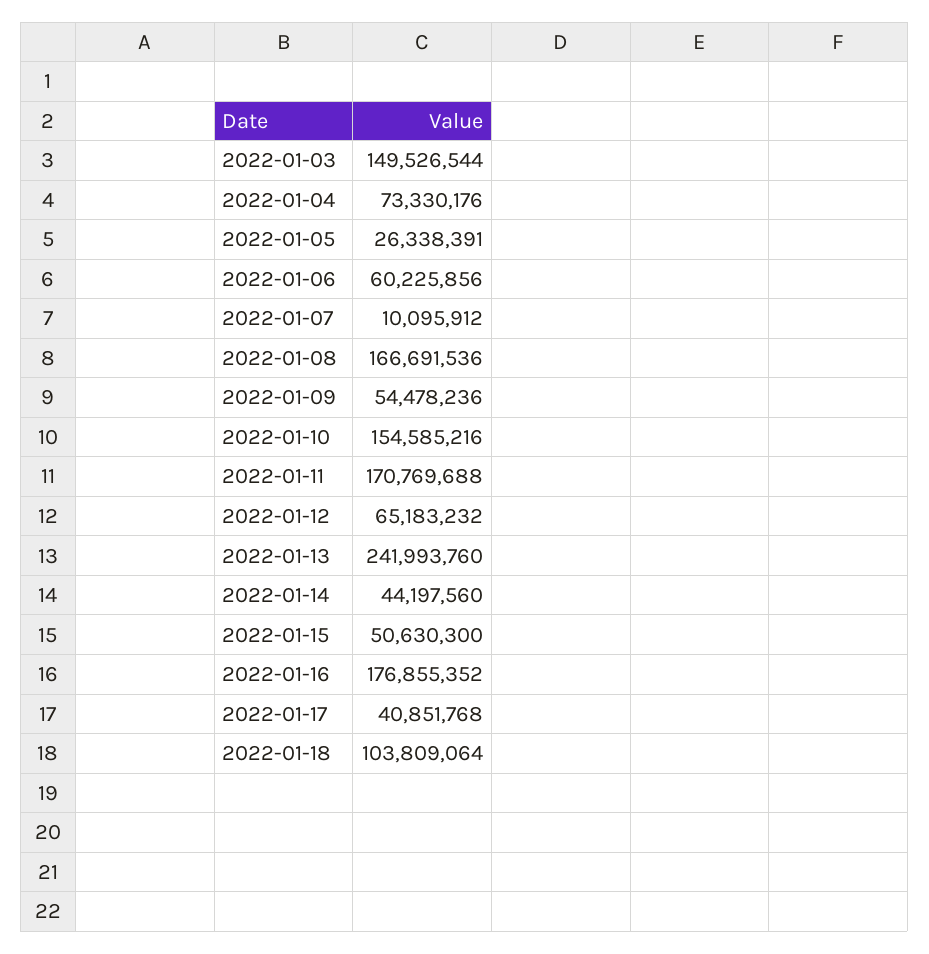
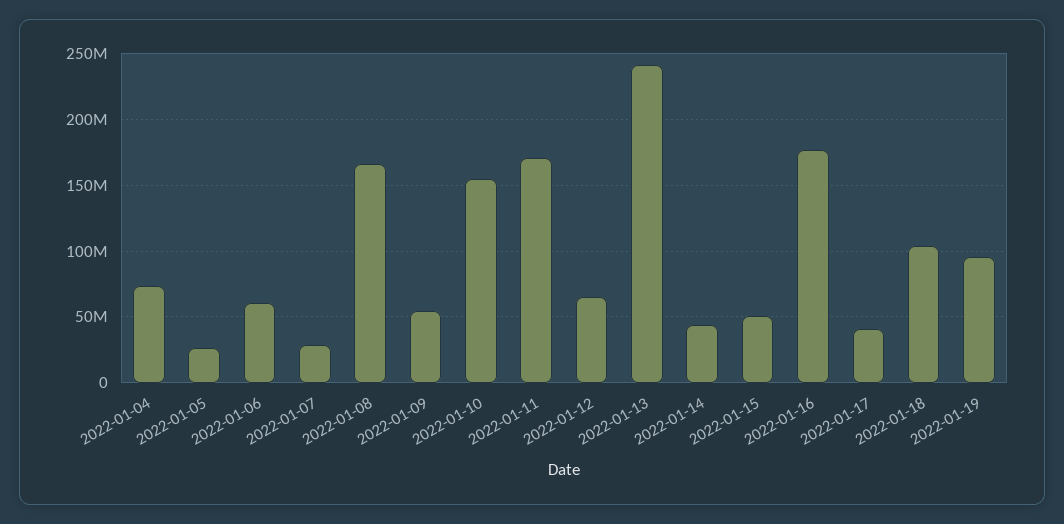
2022-01-03: 149526544 -> none
2022-01-07: 10095912 -> 30000000
2022-01-19: none -> 95000000

